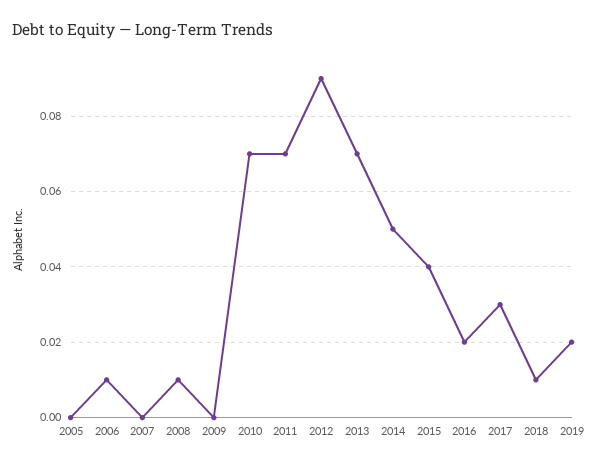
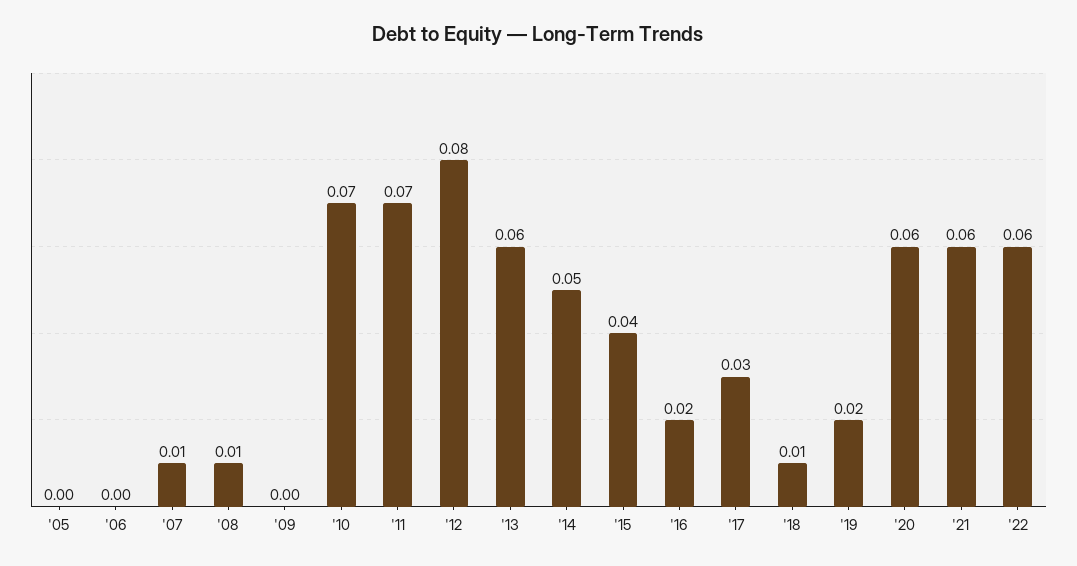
2006: 0.01 -> 0
2007: 0 -> 0.01
2012: 0.09 -> 0.08
2013: 0.07 -> 0.06
'20: none -> 0.06
'21: none -> 0.06
'22: none -> 0.06

